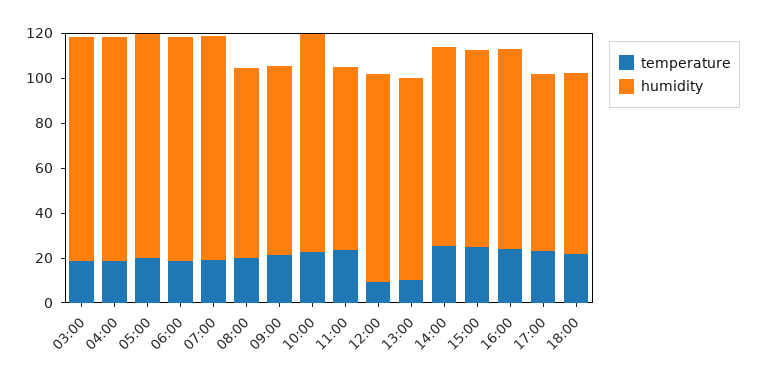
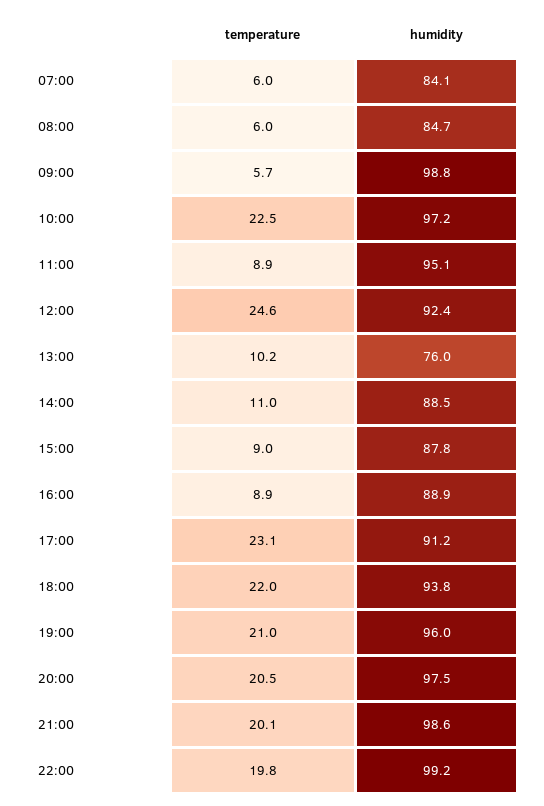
temperature, 03:00: 20 -> none
humidity, 03:00: 100 -> none
temperature, 04:00: 20 -> none
humidity, 04:00: 100 -> none
temperature, 05:00: 20 -> none
humidity, 05:00: 100 -> none
temperature, 06:00: 20 -> none
humidity, 06:00: 100 -> none
temperature, 07:00: 20 -> 6
humidity, 07:00: 100 -> 84.1
temperature, 08:00: 20 -> 6
temperature, 09:00: 20 -> 5.7
humidity, 09:00: 85 -> 98.8
temperature, 11:00: 25 -> 8.9
humidity, 11:00: 80 -> 95.1
temperature, 12:00: 10 -> 24.6
humidity, 13:00: 90 -> 76
temperature, 14:00: 25 -> 11
temperature, 15:00: 25 -> 9
temperature, 16:00: 25 -> 8.9
humidity, 17:00: 80 -> 91.2
humidity, 18:00: 80 -> 93.8
temperature, 19:00: none -> 21
humidity, 19:00: none -> 96
temperature, 20:00: none -> 20.5
humidity, 20:00: none -> 97.5
temperature, 21:00: none -> 20.1
humidity, 21:00: none -> 98.6
temperature, 22:00: none -> 19.8
humidity, 22:00: none -> 99.2

